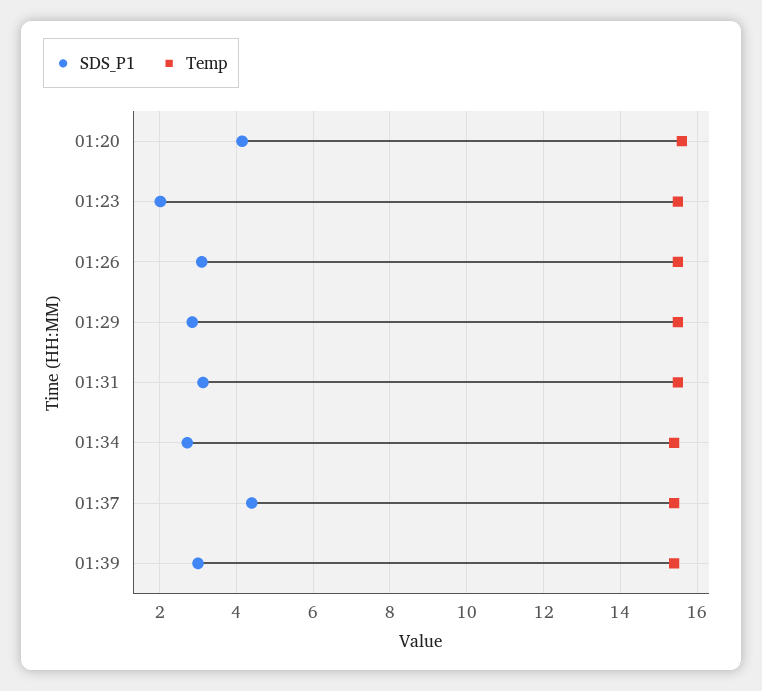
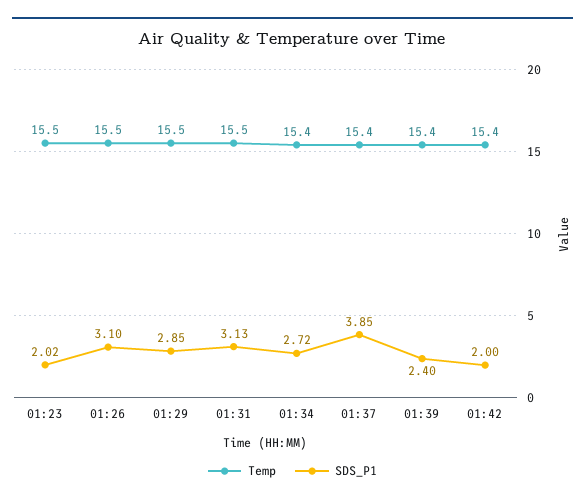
SDS_P1, 01:20: 4.2 -> none
Temp, 01:20: 15.6 -> none
SDS_P1, 01:37: 4.4 -> 3.85
SDS_P1, 01:39: 3 -> 2.4
Temp, 01:42: none -> 15.4
SDS_P1, 01:42: none -> 2

